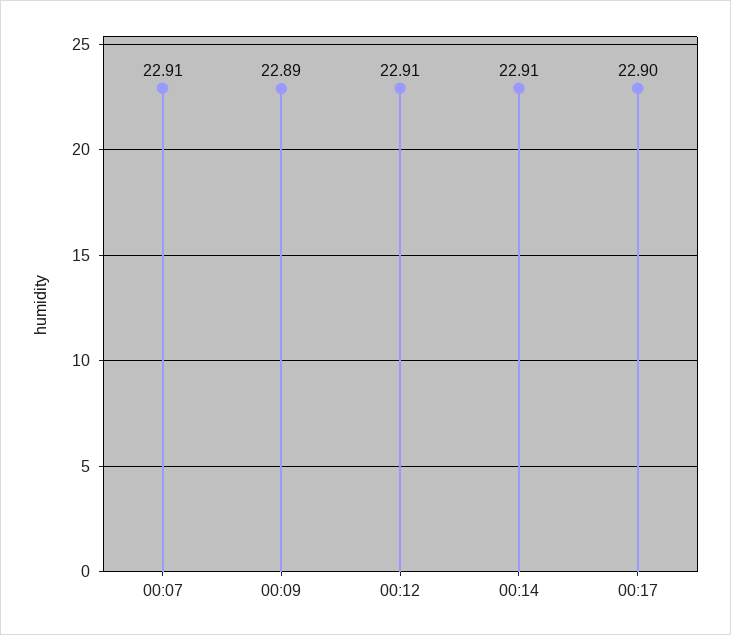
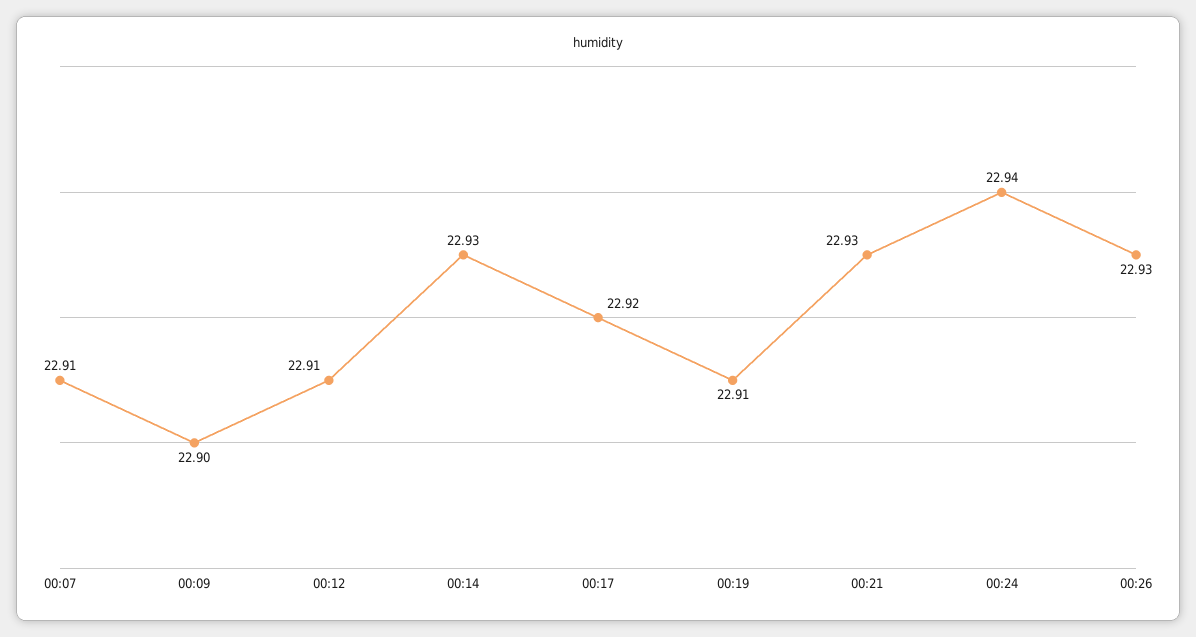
00:09: 22.89 -> 22.9
00:14: 22.91 -> 22.93
00:17: 22.9 -> 22.92
00:19: none -> 22.91
00:21: none -> 22.93
00:24: none -> 22.94
00:26: none -> 22.93

